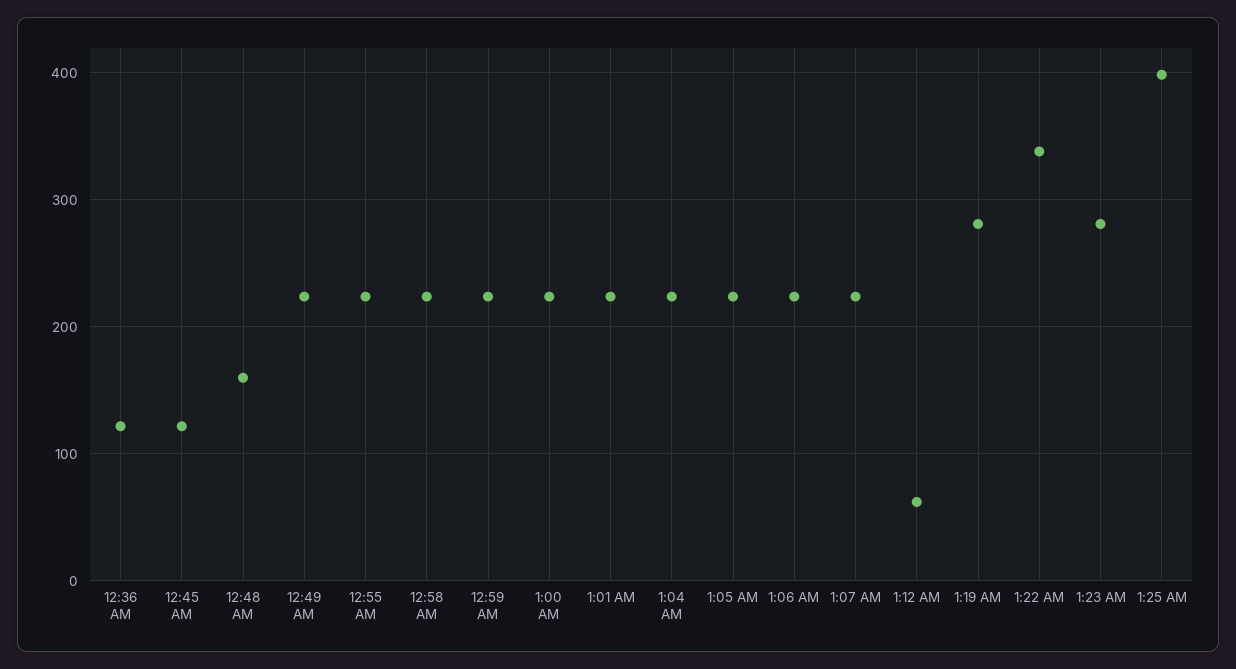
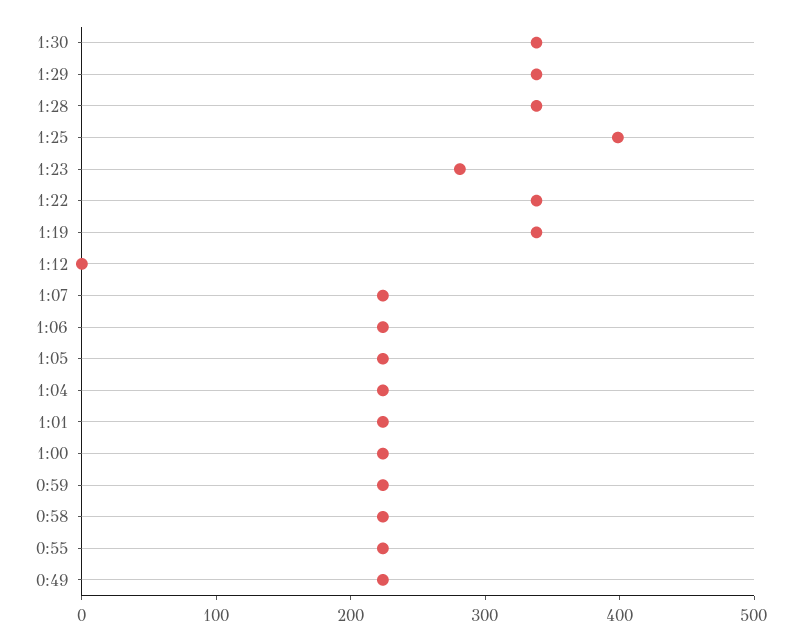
12:36 AM: 120 -> none
12:45 AM: 120 -> none
12:48 AM: 160 -> none
1:12 AM: 60 -> 0
1:19 AM: 280 -> 340
1:30: none -> 340
1:29: none -> 340
1:28: none -> 340

